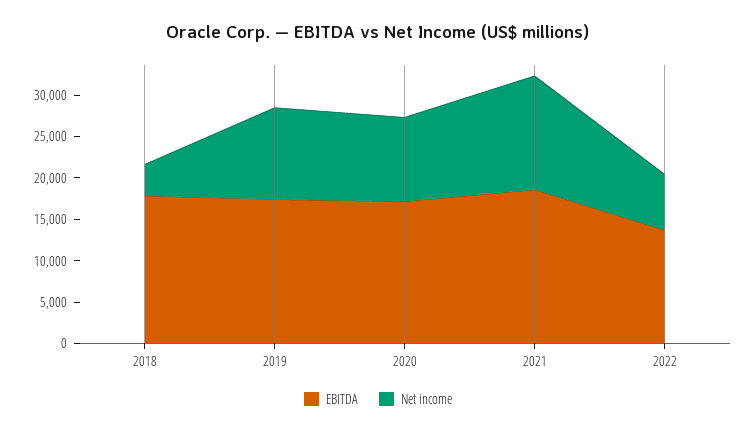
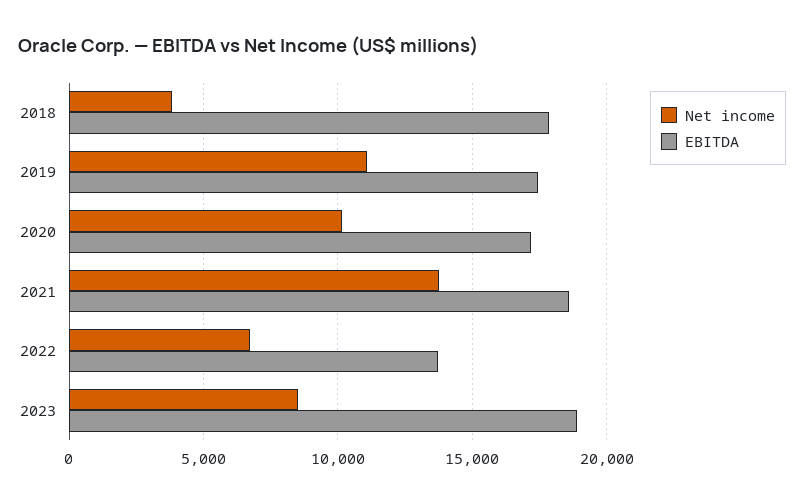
Net income, 2023: none -> 8500
EBITDA, 2023: none -> 19000

